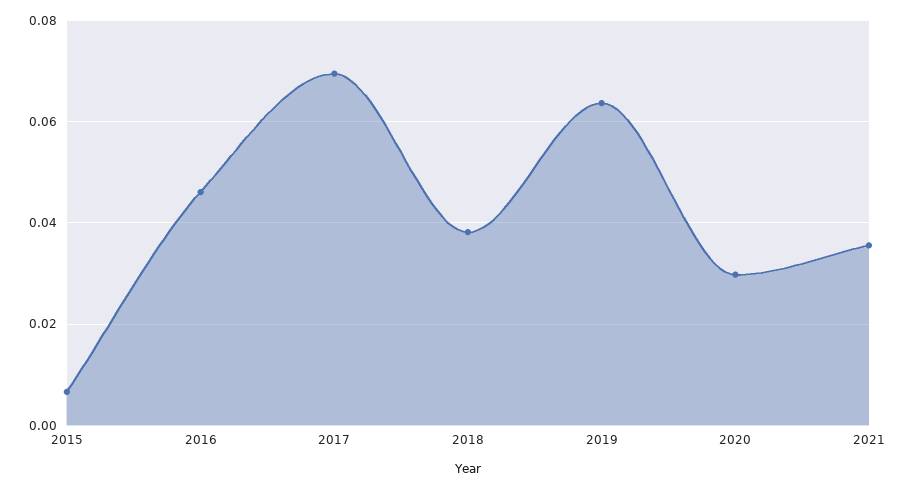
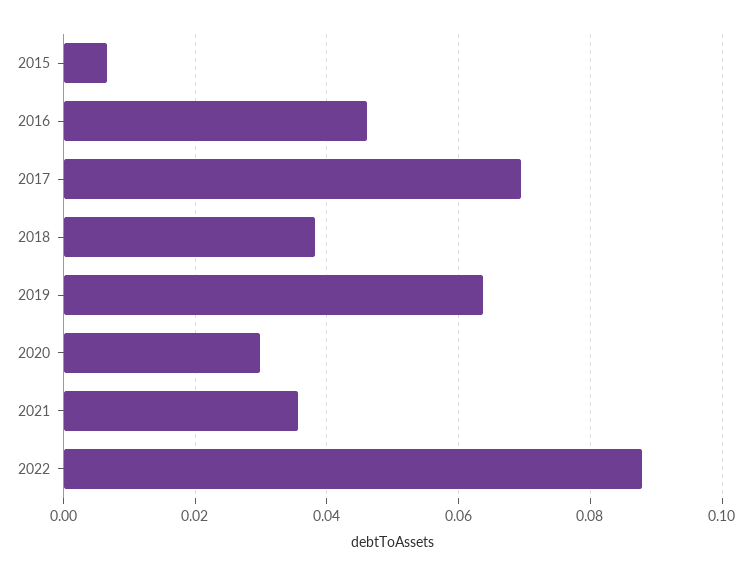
2022: none -> 0.088

